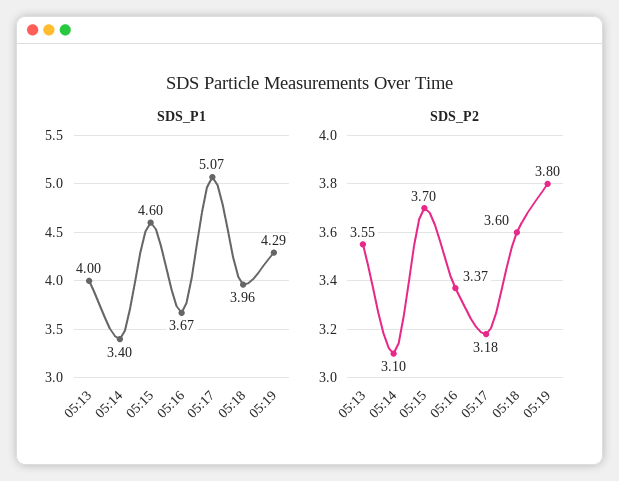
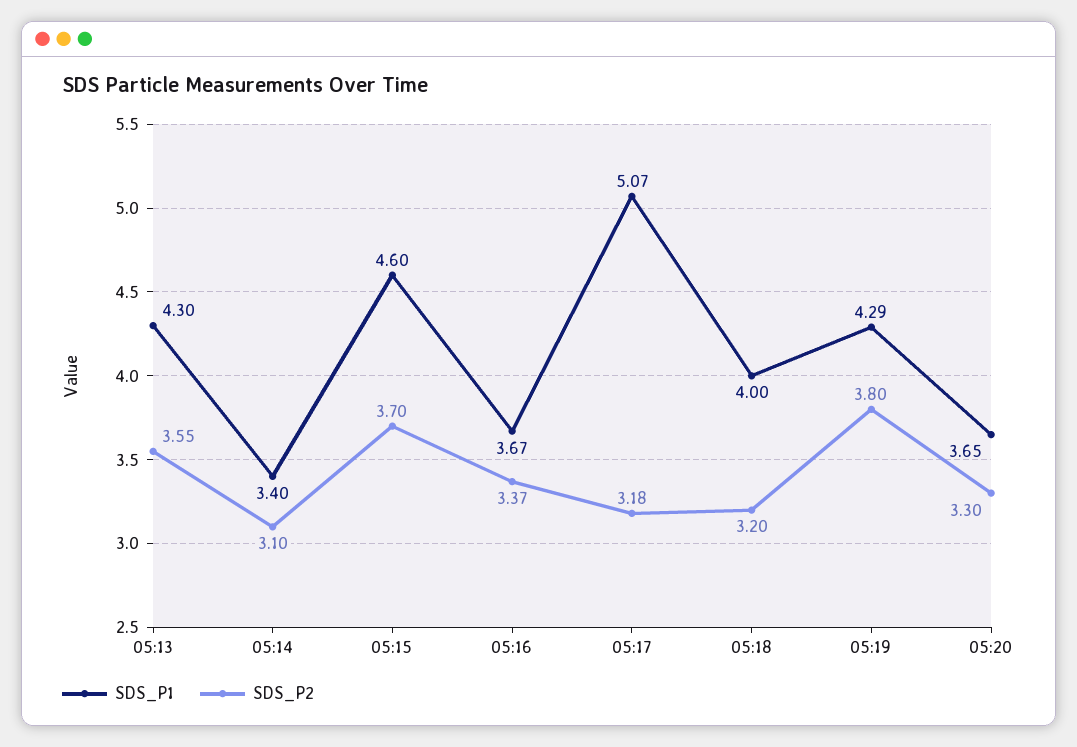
SDS_P1, 05:13: 4 -> 4.3
SDS_P1, 05:18: 3.96 -> 4
SDS_P2, 05:18: 3.6 -> 3.2
SDS_P1, 05:20: none -> 3.65
SDS_P2, 05:20: none -> 3.3

